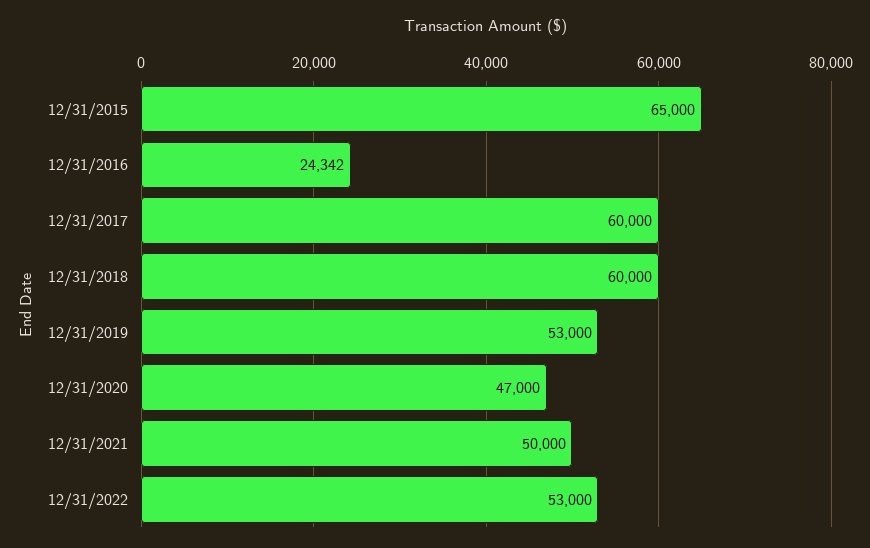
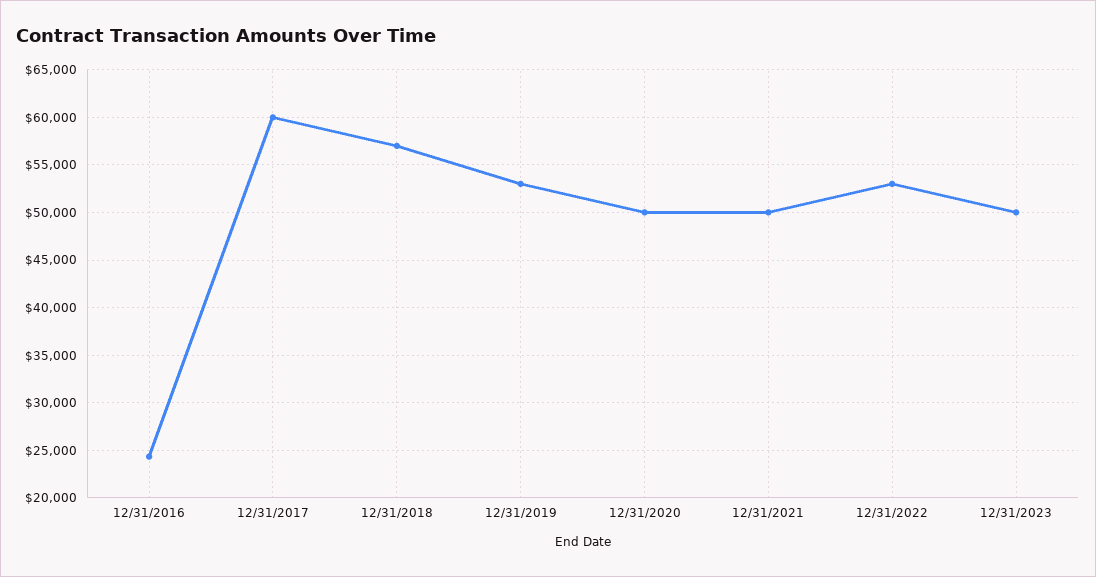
12/31/2015: 65000 -> none
12/31/2018: 60000 -> 57000
12/31/2020: 47000 -> 50000
12/31/2023: none -> 50000

